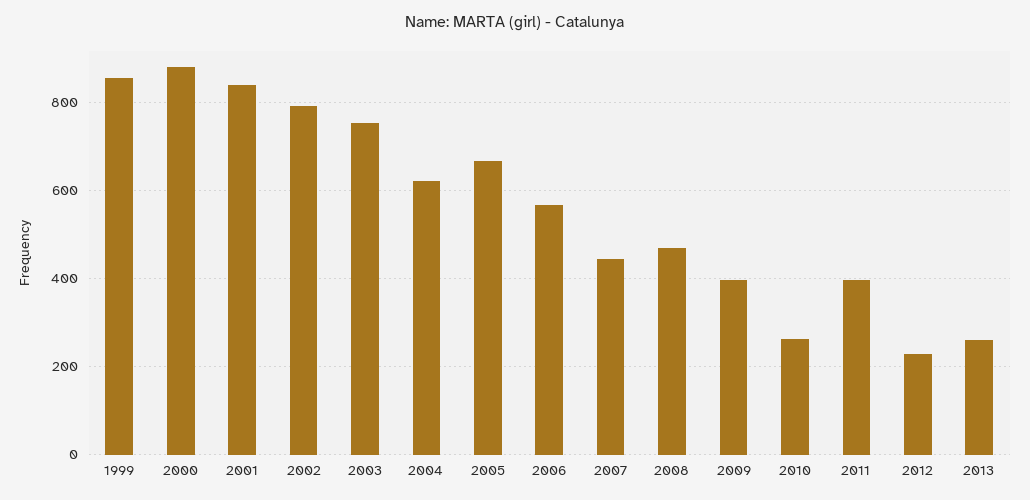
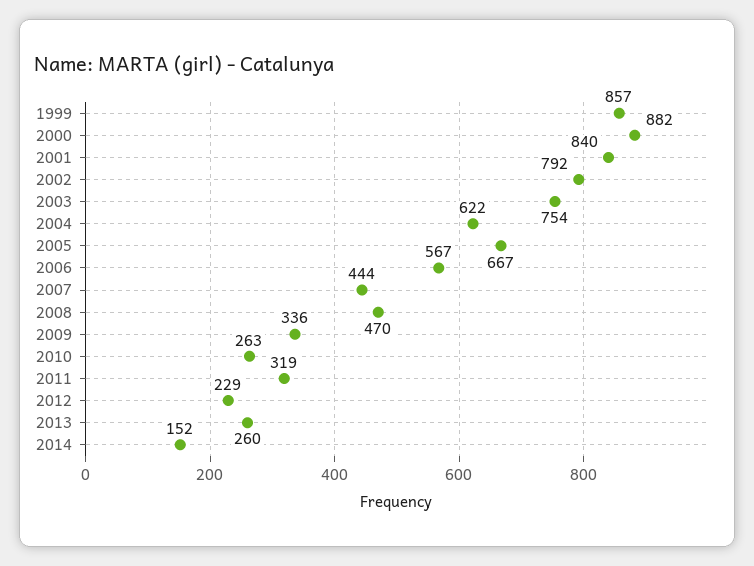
2009: 400 -> 336
2011: 400 -> 319
2014: none -> 152

